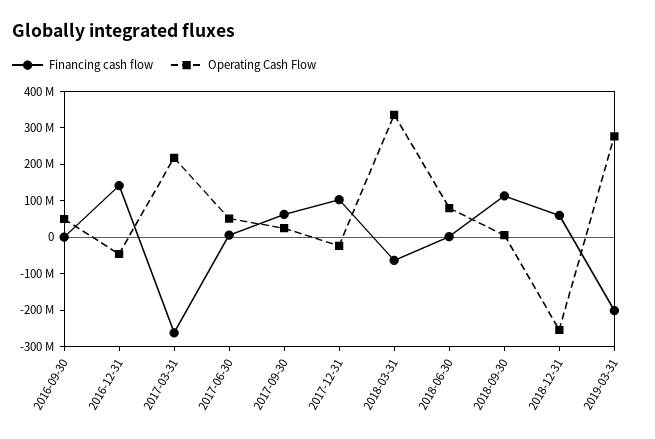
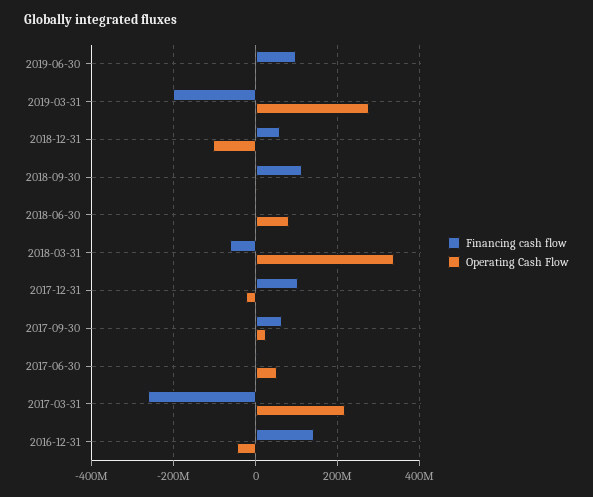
Financing cash flow, 2016-09-30: 0 -> none
Operating Cash Flow, 2016-09-30: 50000000 -> none
Operating Cash Flow, 2018-12-31: -250000000 -> -100000000
Financing cash flow, 2019-06-30: none -> 100000000
Operating Cash Flow, 2019-06-30: none -> 0

